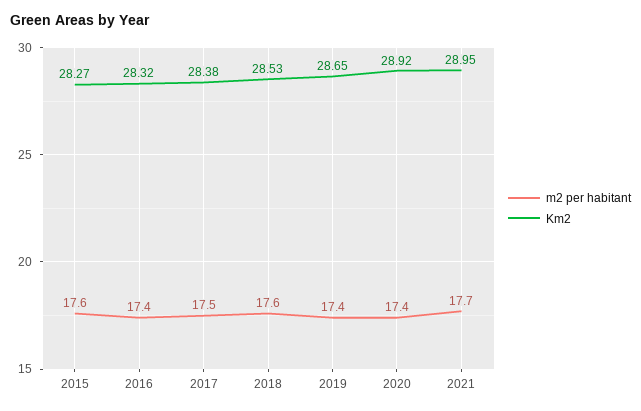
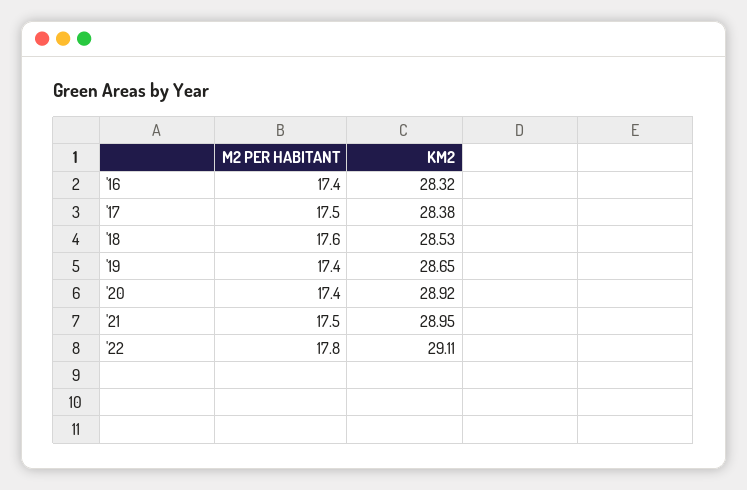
m2 per habitant, 2015: 17.6 -> none
Km2, 2015: 28.27 -> none
m2 per habitant, 2021: 17.7 -> 17.5
m2 per habitant, '22: none -> 17.8
Km2, '22: none -> 29.11

